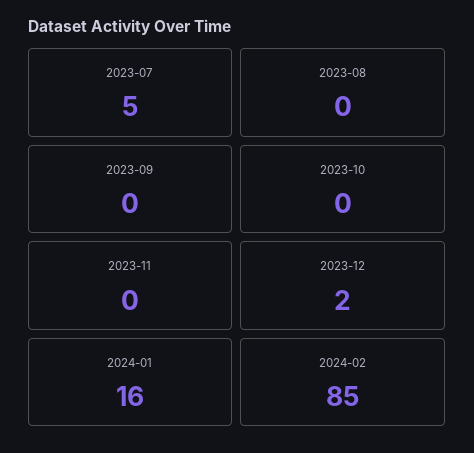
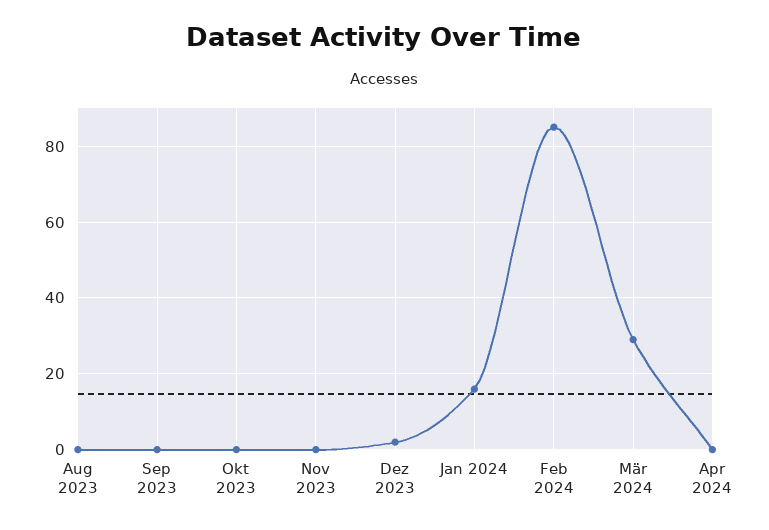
2023-07: 5 -> none
Mär 2024: none -> 30
Apr 2024: none -> 0

